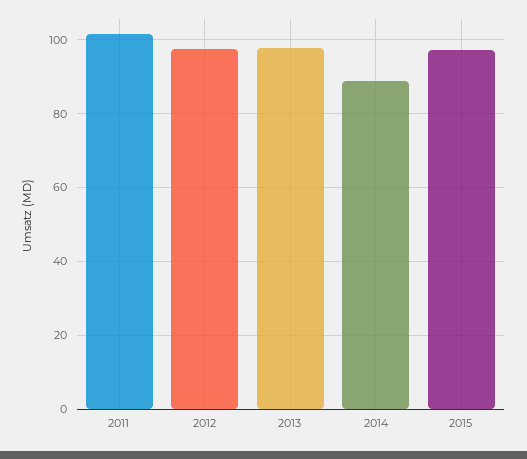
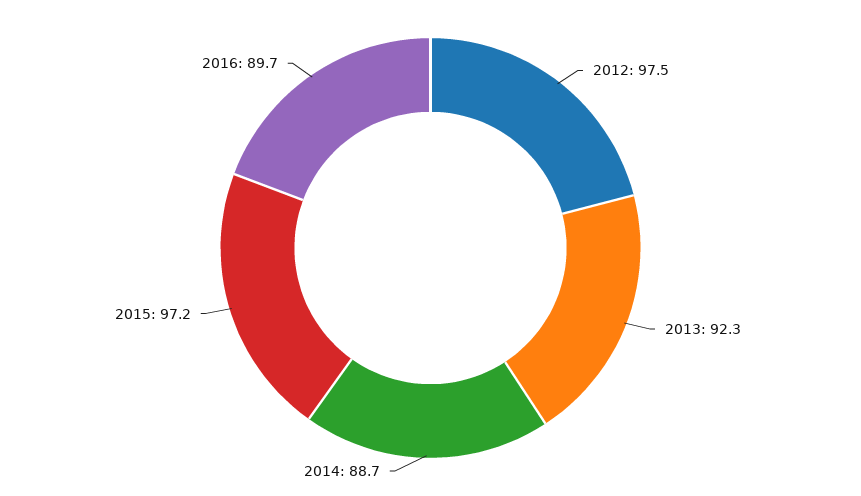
2011: 102 -> none
2013: 98 -> 92.3
2016: none -> 89.7

